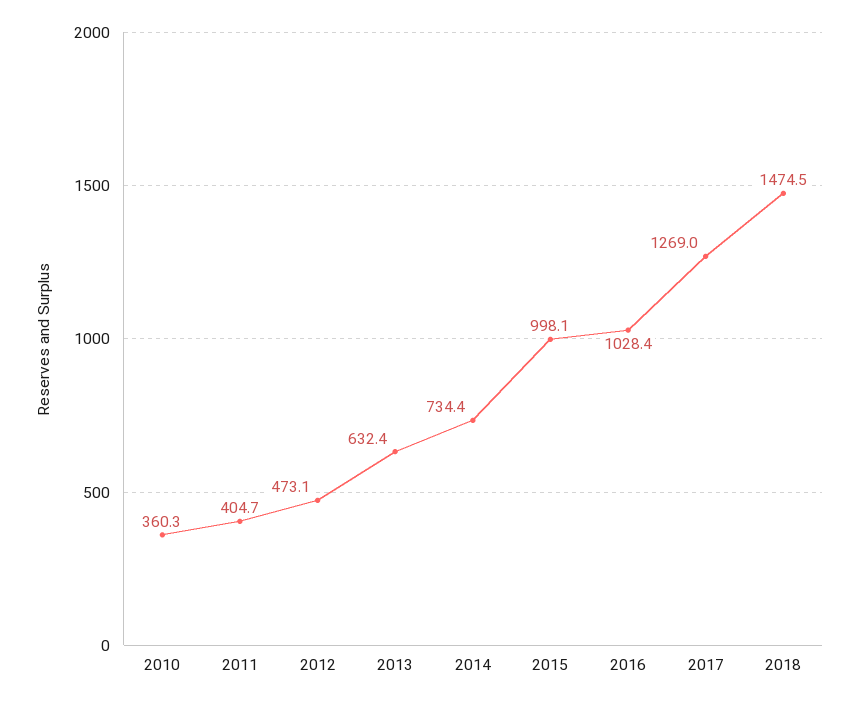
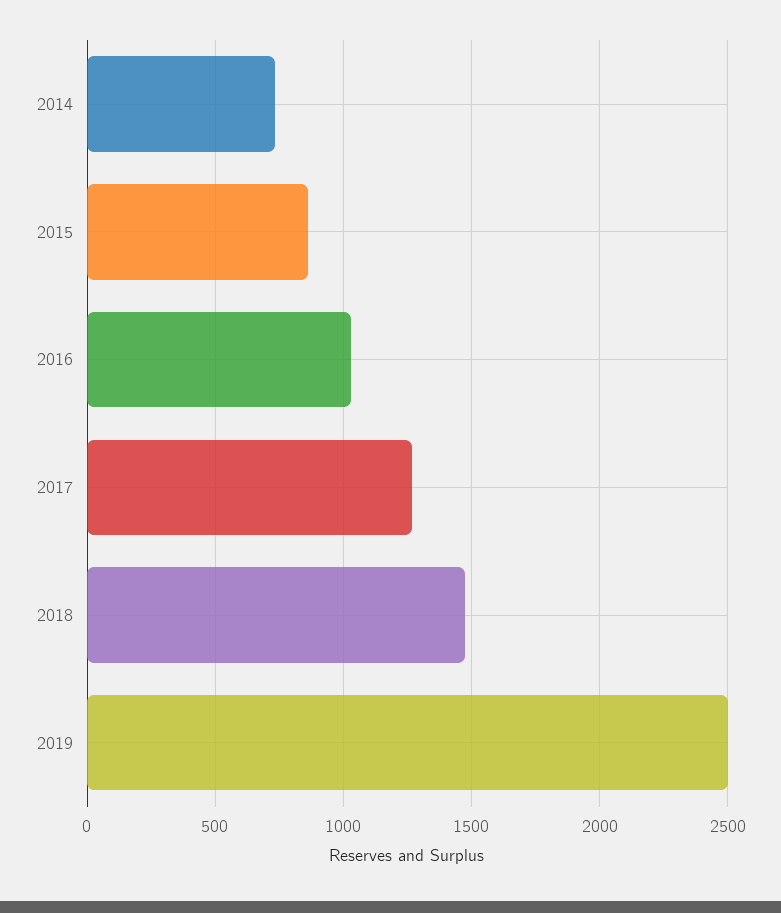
2010: 360.3 -> none
2011: 404.7 -> none
2012: 473.1 -> none
2013: 632.4 -> none
2015: 998.1 -> 850
2019: none -> 2500

